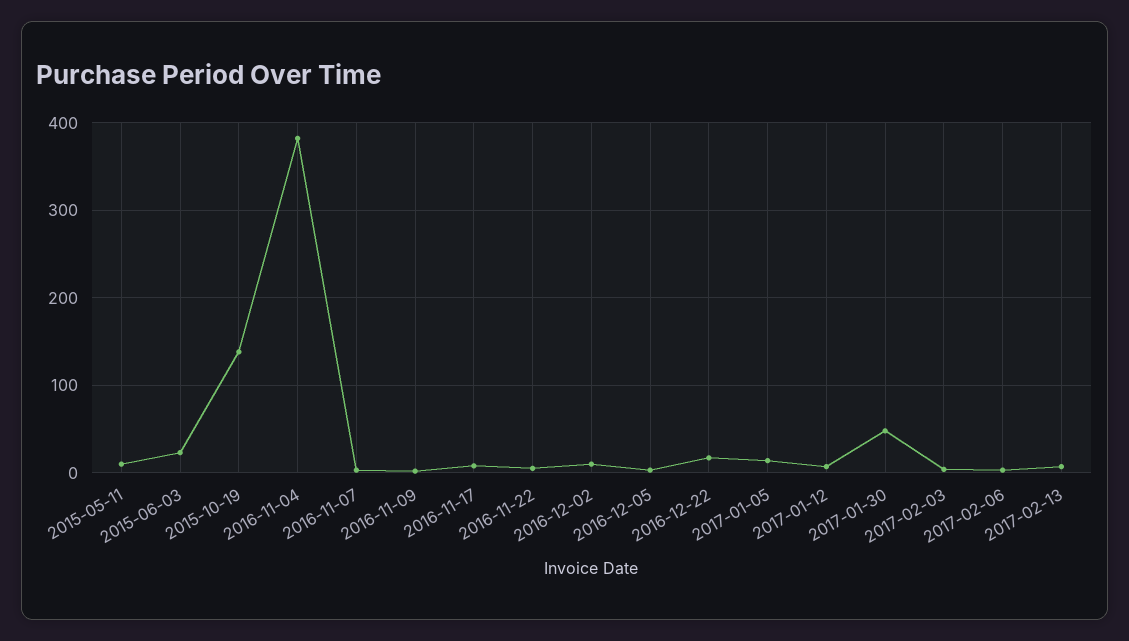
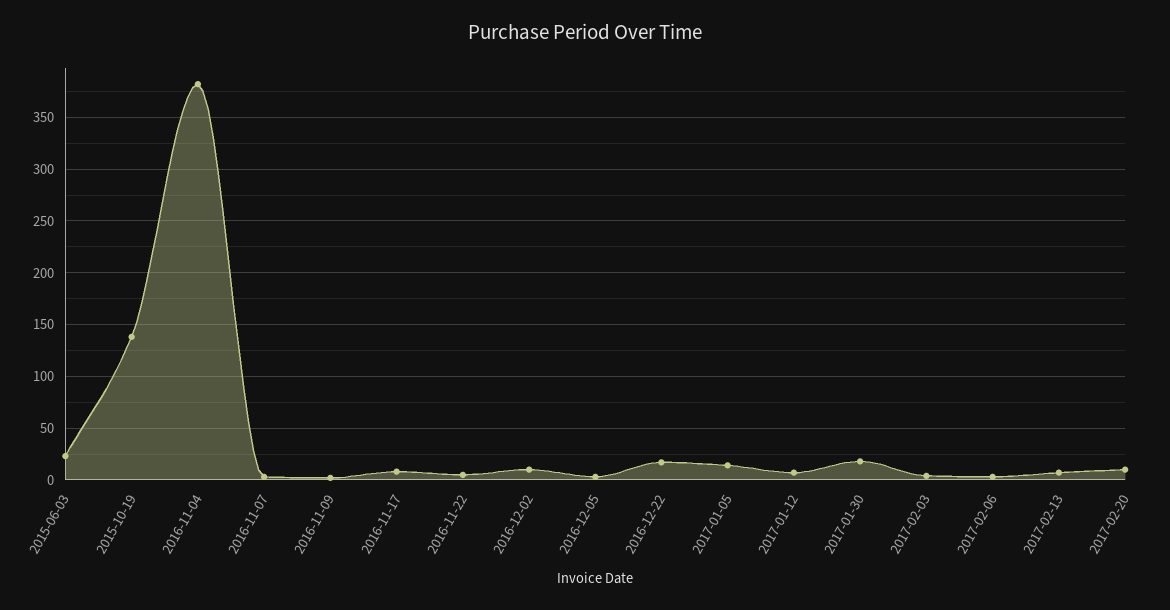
2015-05-11: 10 -> none
2017-01-30: 50 -> 20
2017-02-20: none -> 10

